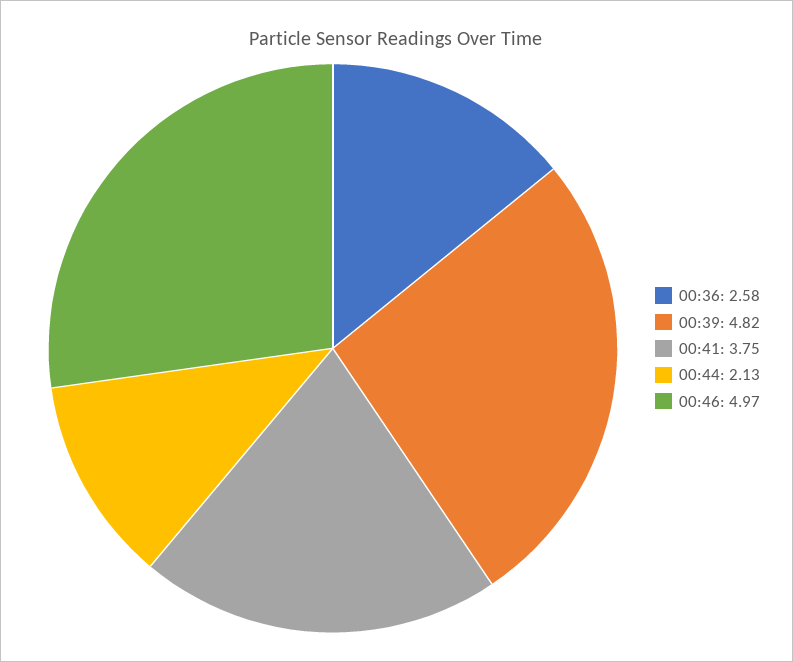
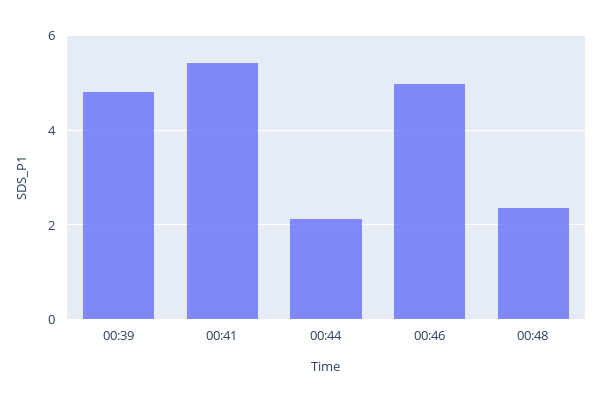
00:36: 2.58 -> none
00:41: 3.75 -> 5.4
00:48: none -> 2.4

